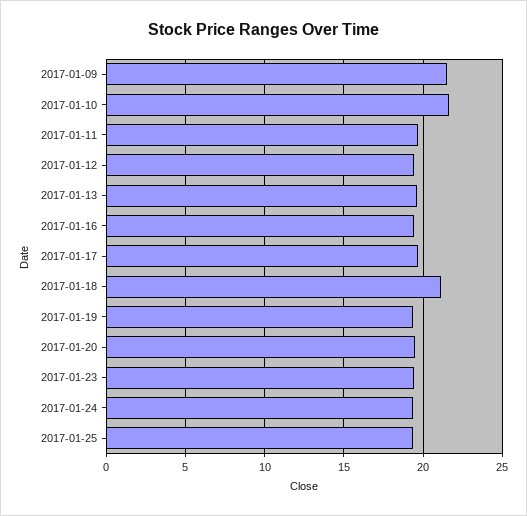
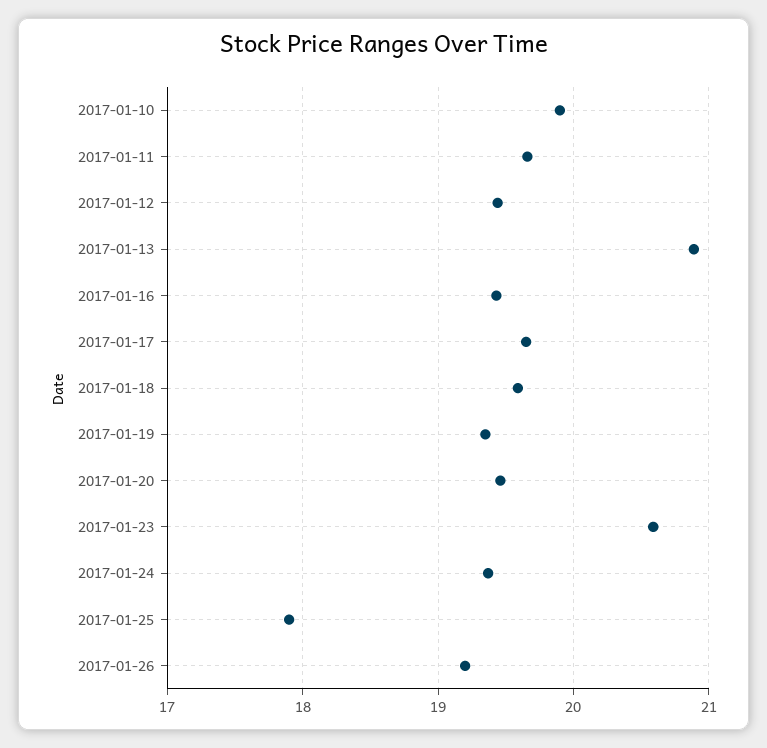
2017-01-09: 21.5 -> none
2017-01-10: 21.5 -> 19.9
2017-01-13: 19.5 -> 20.9
2017-01-18: 21 -> 19.6
2017-01-23: 19.5 -> 20.6
2017-01-25: 19.5 -> 17.9
2017-01-26: none -> 19.2

